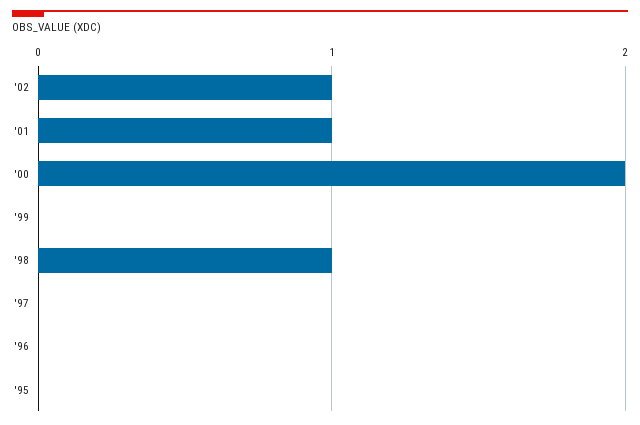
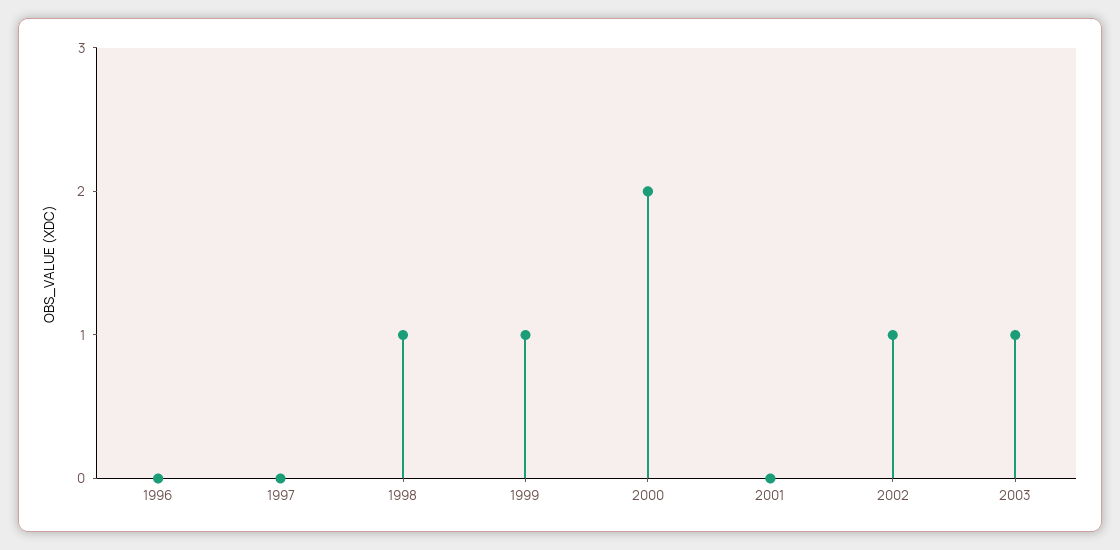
'01: 1 -> 0
'99: 0 -> 1
'95: 0 -> none
2003: none -> 1

